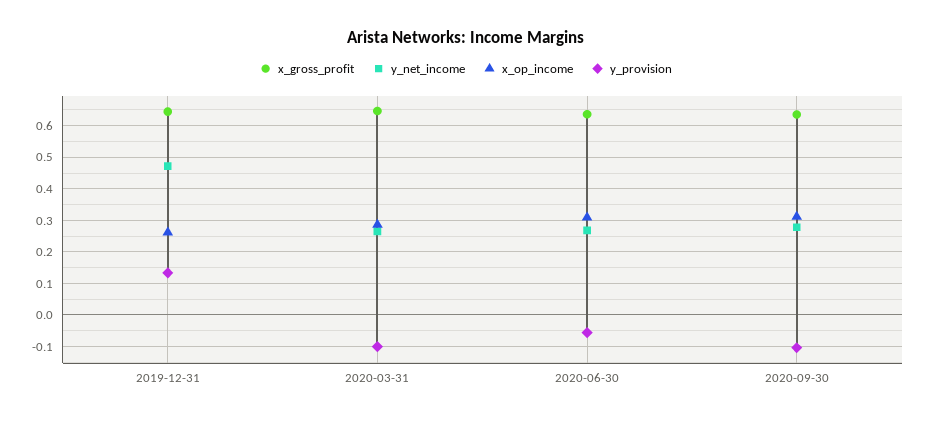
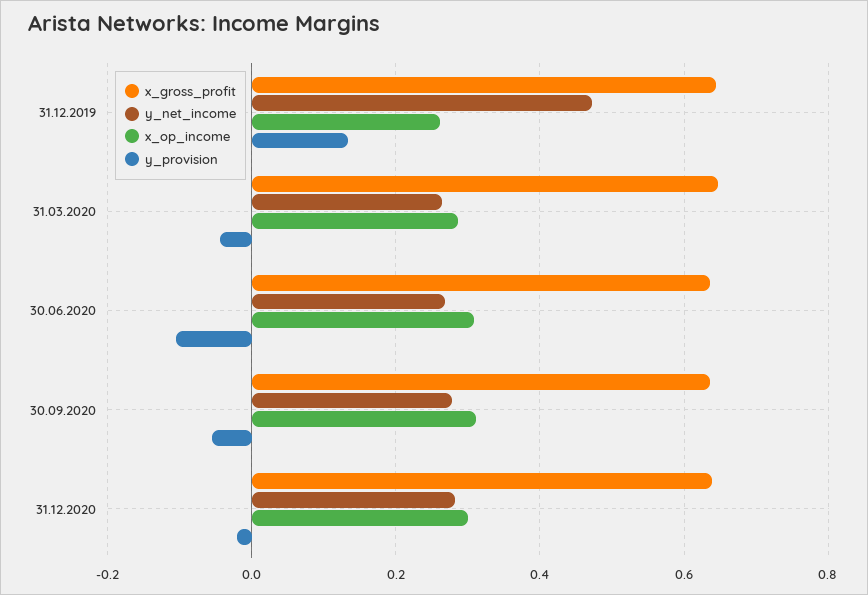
y_provision, 2020-03-31: -0.1 -> -0.04
y_provision, 2020-06-30: -0.06 -> -0.1
y_provision, 2020-09-30: -0.1 -> -0.06
x_gross_profit, 31.12.2020: none -> 0.64
y_net_income, 31.12.2020: none -> 0.28
x_op_income, 31.12.2020: none -> 0.3
y_provision, 31.12.2020: none -> -0.02

